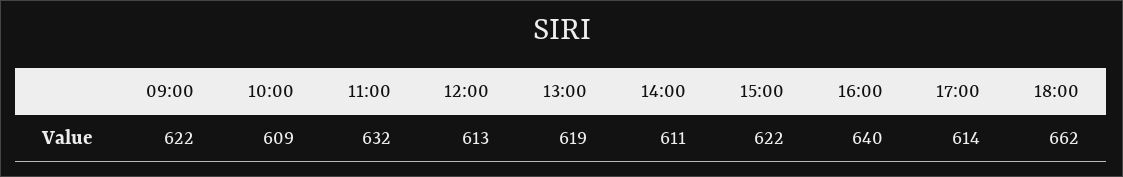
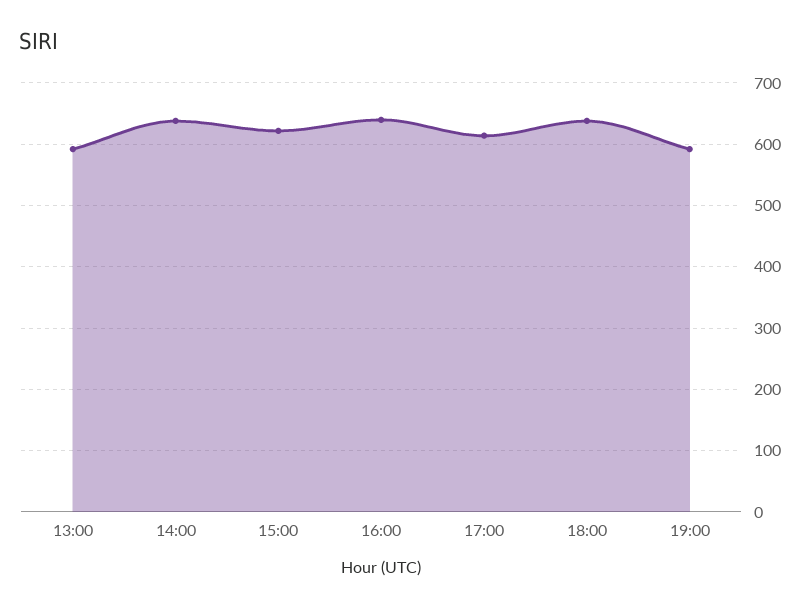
09:00: 622 -> none
10:00: 609 -> none
11:00: 632 -> none
12:00: 613 -> none
13:00: 619 -> 590
14:00: 611 -> 640
18:00: 662 -> 640
19:00: none -> 590

